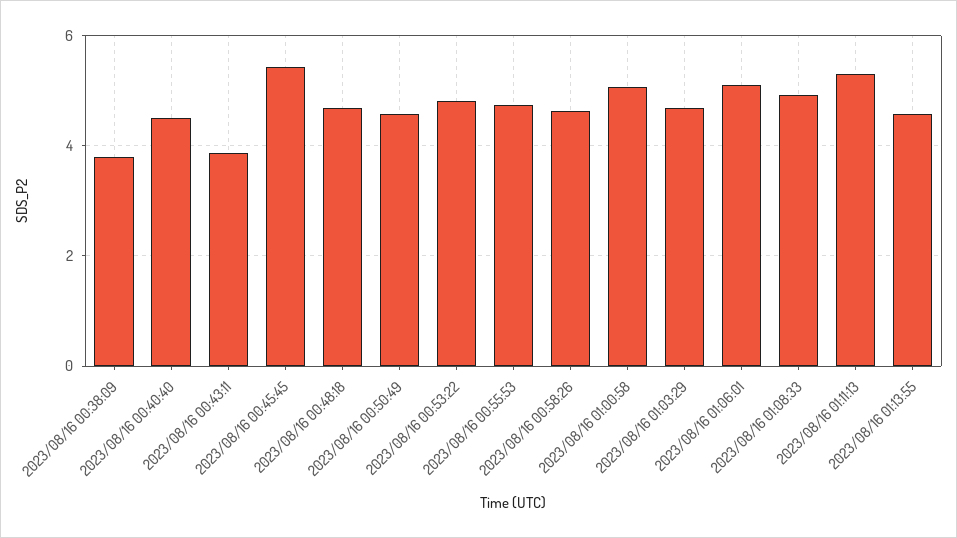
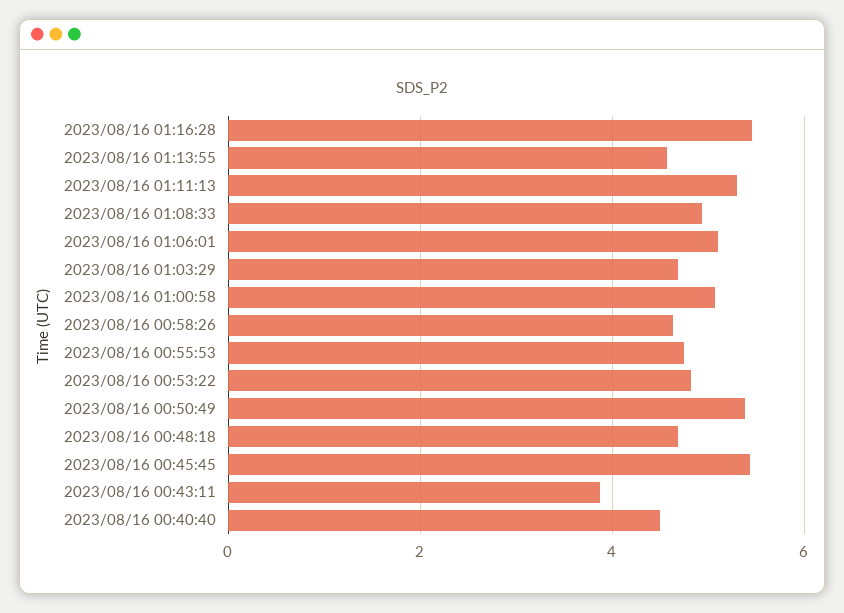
2023/08/16 00:38:09: 3.8 -> none
2023/08/16 00:50:49: 4.6 -> 5.4
2023/08/16 01:16:28: none -> 5.4

